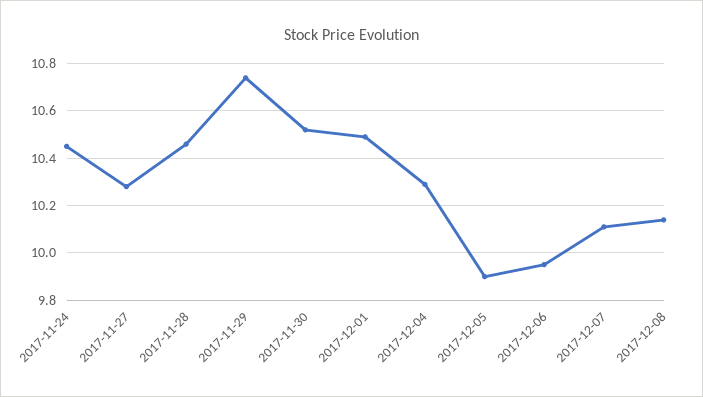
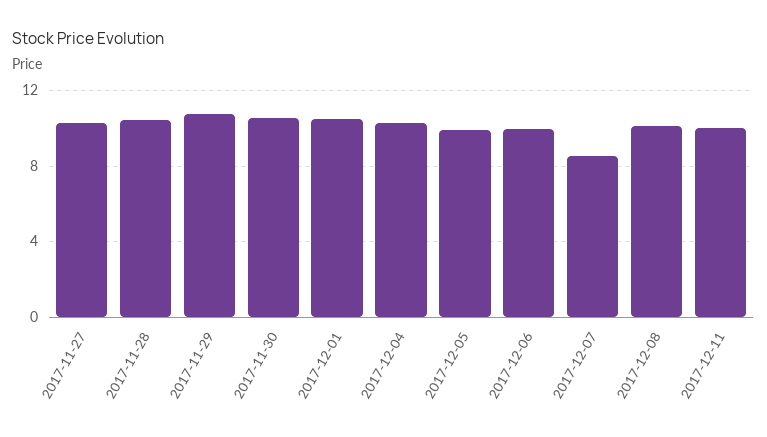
2017-11-24: 10.45 -> none
2017-12-07: 10.1 -> 8.5
2017-12-11: none -> 10

